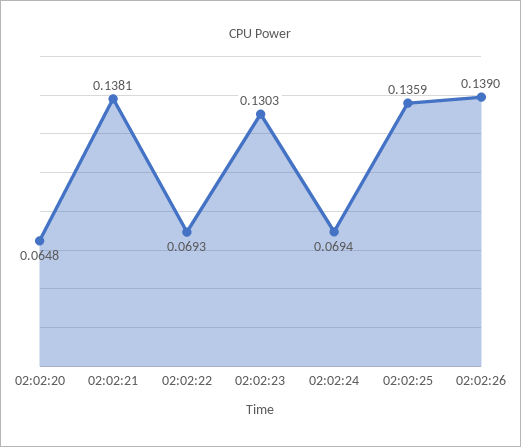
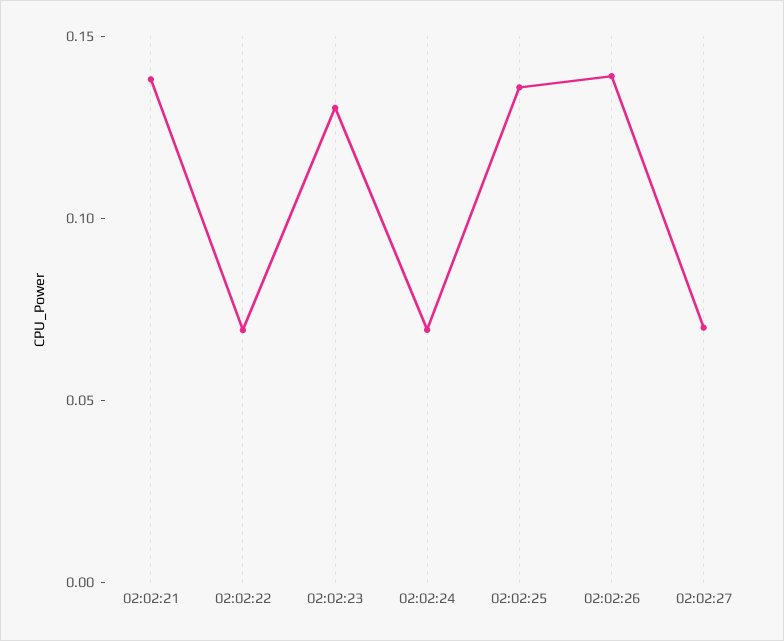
02:02:20: 0.0648 -> none
02:02:27: none -> 0.07

